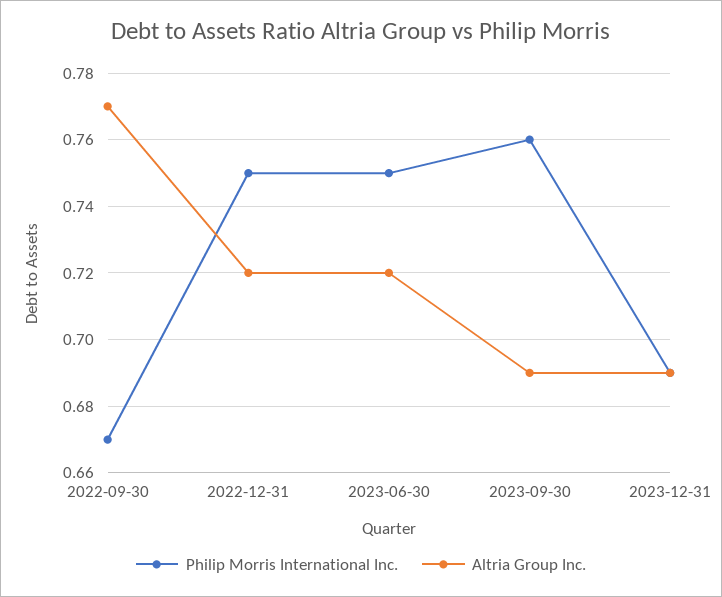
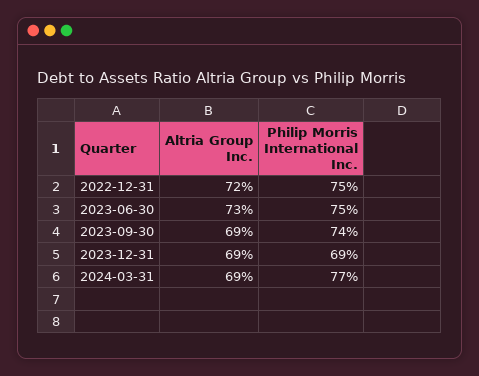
Philip Morris International Inc., 2022-09-30: 0.67 -> none
Altria Group Inc., 2022-09-30: 0.77 -> none
Altria Group Inc., 2023-06-30: 0.72 -> 0.73
Philip Morris International Inc., 2023-09-30: 0.76 -> 0.74
Altria Group Inc., 2024-03-31: none -> 0.69
Philip Morris International Inc., 2024-03-31: none -> 0.77

